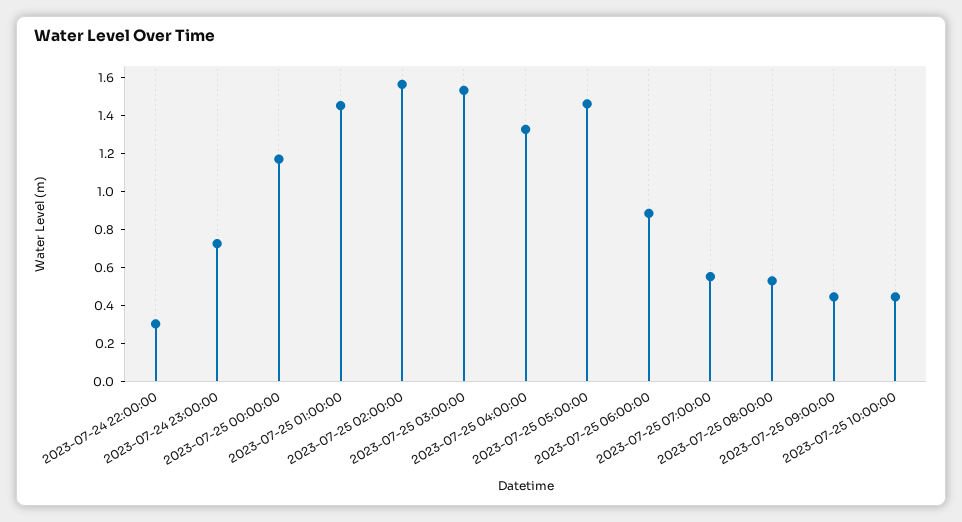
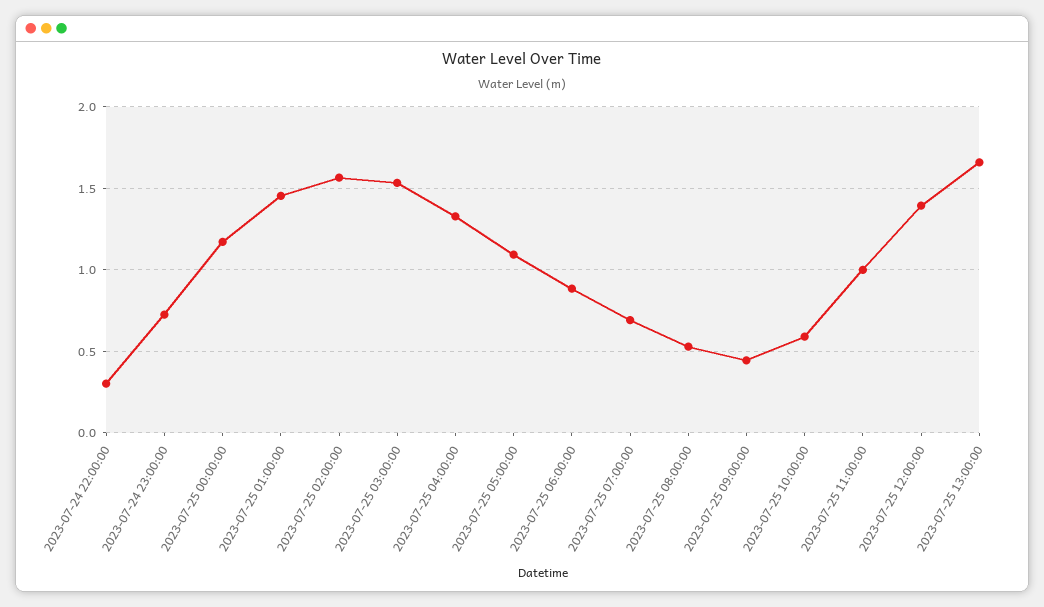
2023-07-25 05:00:00: 1.45 -> 1.1
2023-07-25 07:00:00: 0.55 -> 0.7
2023-07-25 10:00:00: 0.45 -> 0.6
2023-07-25 11:00:00: none -> 1
2023-07-25 12:00:00: none -> 1.4
2023-07-25 13:00:00: none -> 1.65

